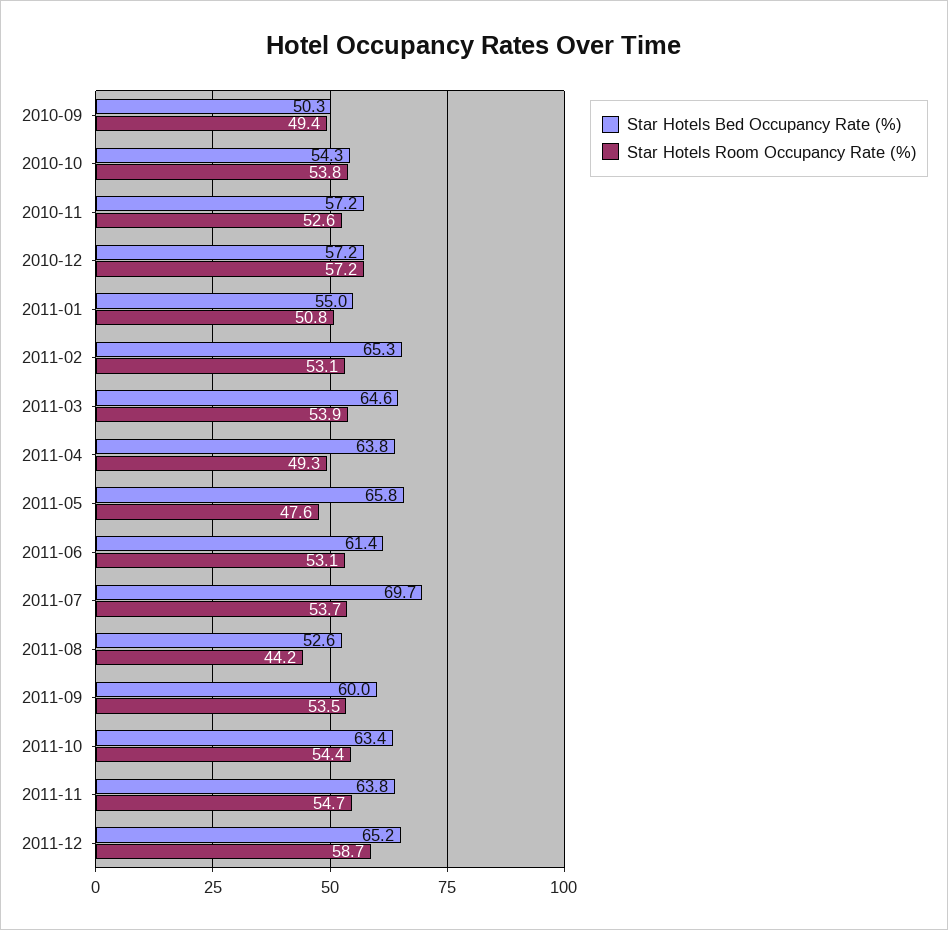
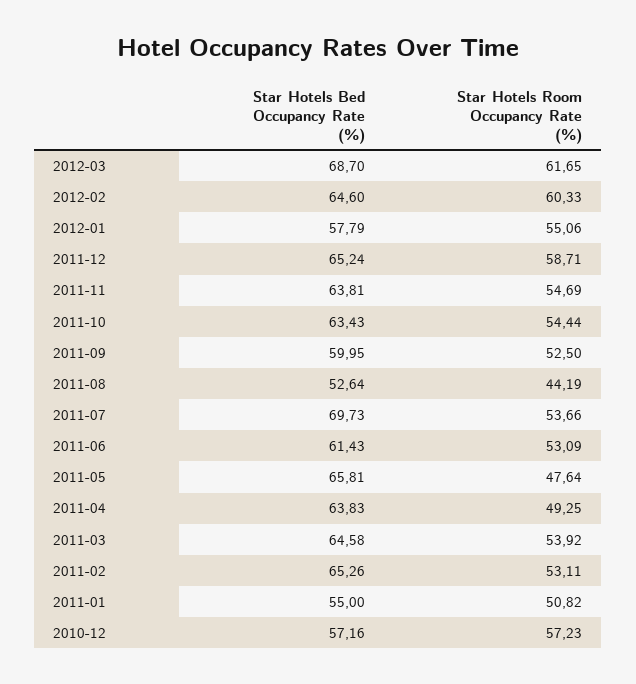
Star Hotels Bed Occupancy Rate (%), 2010-09: 50.3 -> none
Star Hotels Room Occupancy Rate (%), 2010-09: 49.4 -> none
Star Hotels Bed Occupancy Rate (%), 2010-10: 54.3 -> none
Star Hotels Room Occupancy Rate (%), 2010-10: 53.8 -> none
Star Hotels Bed Occupancy Rate (%), 2010-11: 57.2 -> none
Star Hotels Room Occupancy Rate (%), 2010-11: 52.6 -> none
Star Hotels Room Occupancy Rate (%), 2011-09: 53.5 -> 52.5
Star Hotels Bed Occupancy Rate (%), 2012-03: none -> 68.7
Star Hotels Room Occupancy Rate (%), 2012-03: none -> 61.65
Star Hotels Bed Occupancy Rate (%), 2012-02: none -> 64.6
Star Hotels Room Occupancy Rate (%), 2012-02: none -> 60.33
Star Hotels Bed Occupancy Rate (%), 2012-01: none -> 57.79
Star Hotels Room Occupancy Rate (%), 2012-01: none -> 55.06

